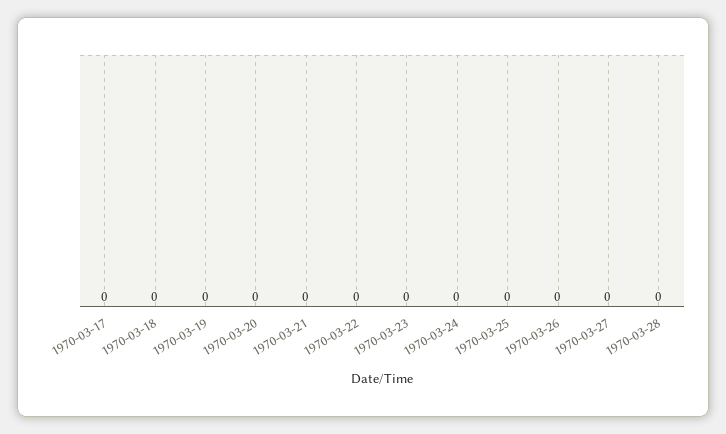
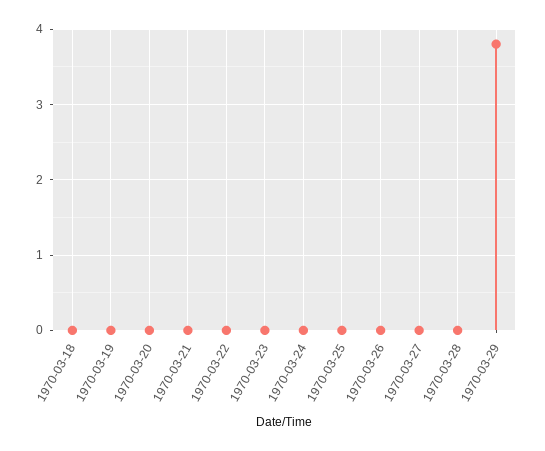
1970-03-17: 0 -> none
1970-03-29: none -> 3.8

